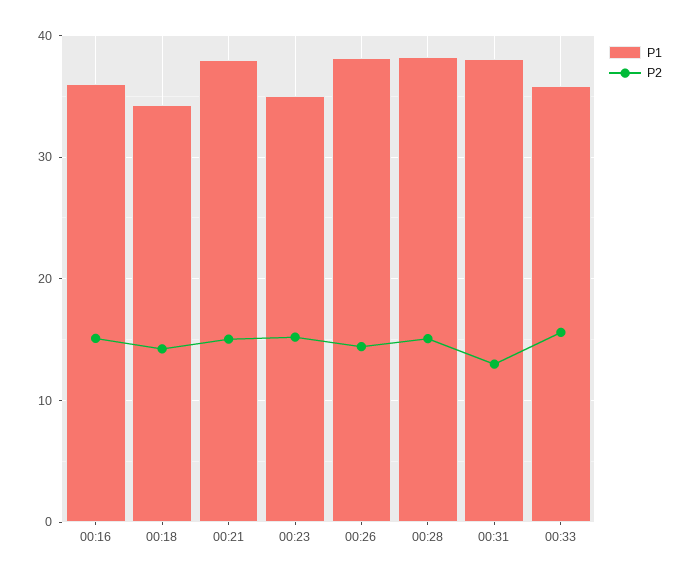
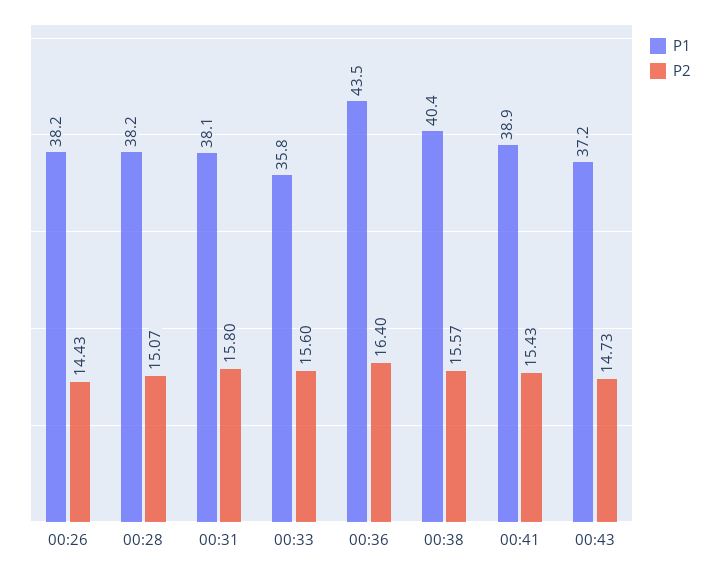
P1, 00:16: 36 -> none
P2, 00:16: 15 -> none
P1, 00:18: 34 -> none
P2, 00:18: 14 -> none
P1, 00:21: 38 -> none
P2, 00:21: 15 -> none
P1, 00:23: 35 -> none
P2, 00:23: 15 -> none
P2, 00:31: 13 -> 15.8
P1, 00:36: none -> 43.5
P2, 00:36: none -> 16.4
P1, 00:38: none -> 40.4
P2, 00:38: none -> 15.57
P1, 00:41: none -> 38.9
P2, 00:41: none -> 15.43
P1, 00:43: none -> 37.2
P2, 00:43: none -> 14.73

